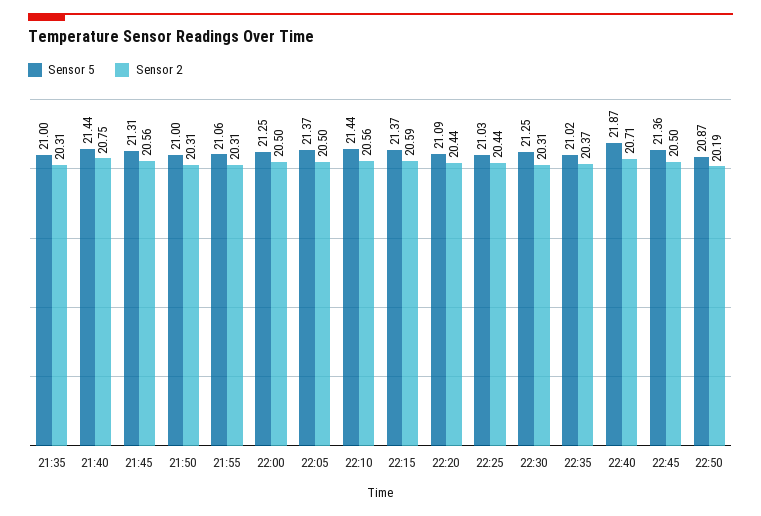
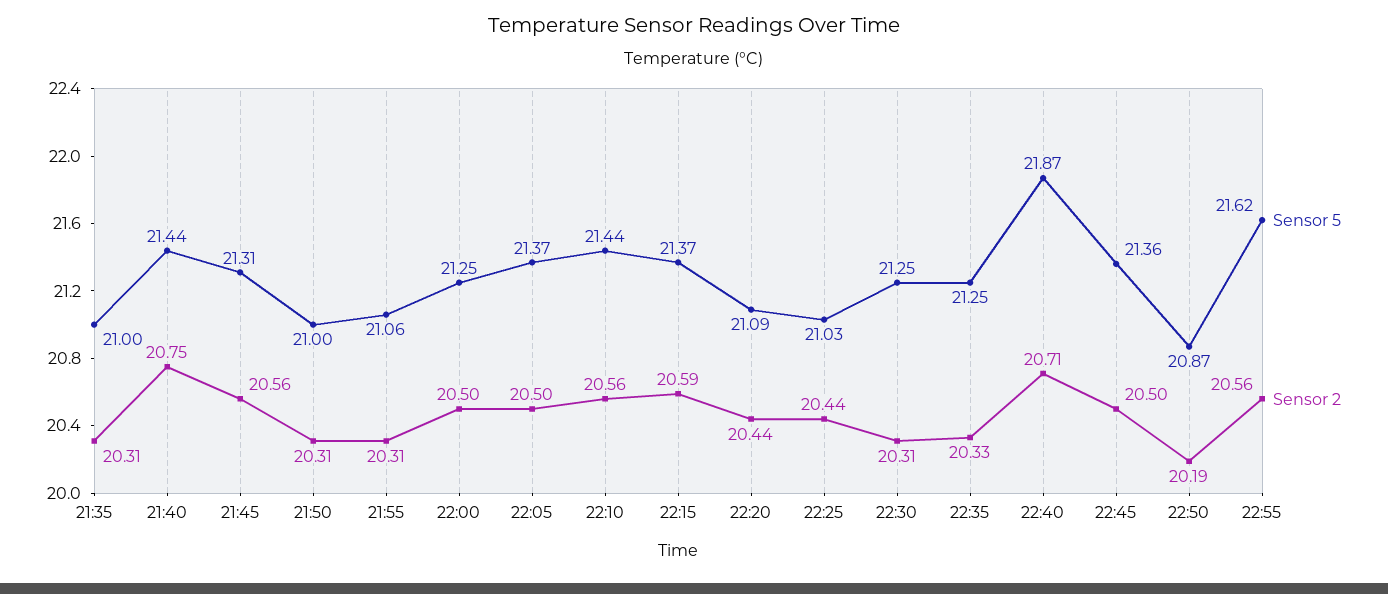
Sensor 5, 22:35: 21.02 -> 21.25
Sensor 2, 22:35: 20.37 -> 20.33
Sensor 5, 22:55: none -> 21.62
Sensor 2, 22:55: none -> 20.56

